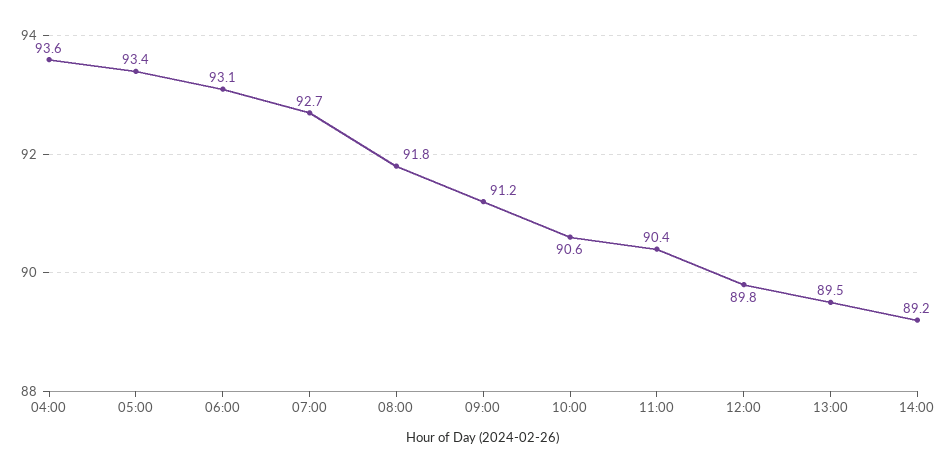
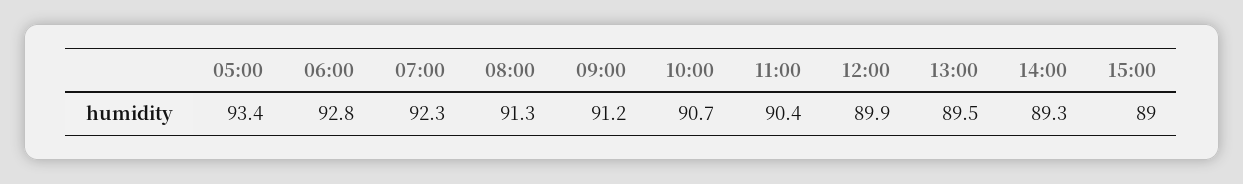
04:00: 93.6 -> none
06:00: 93.1 -> 92.8
07:00: 92.7 -> 92.3
08:00: 91.8 -> 91.3
10:00: 90.6 -> 90.7
12:00: 89.8 -> 89.9
14:00: 89.2 -> 89.3
15:00: none -> 89

